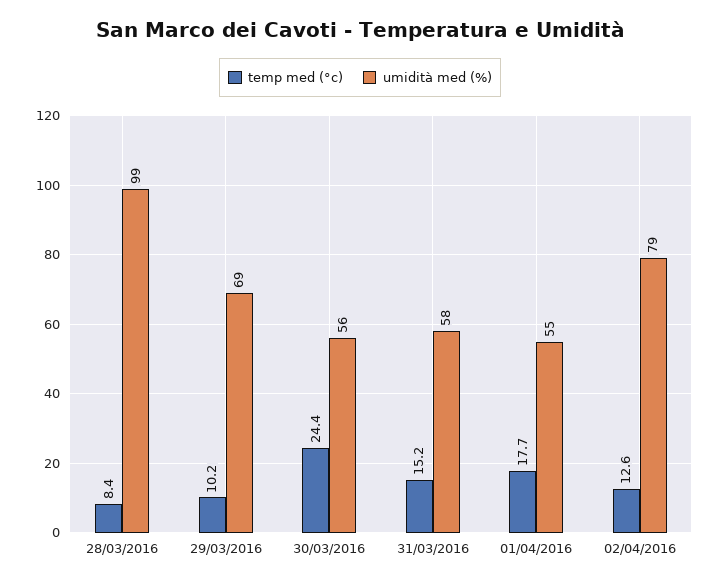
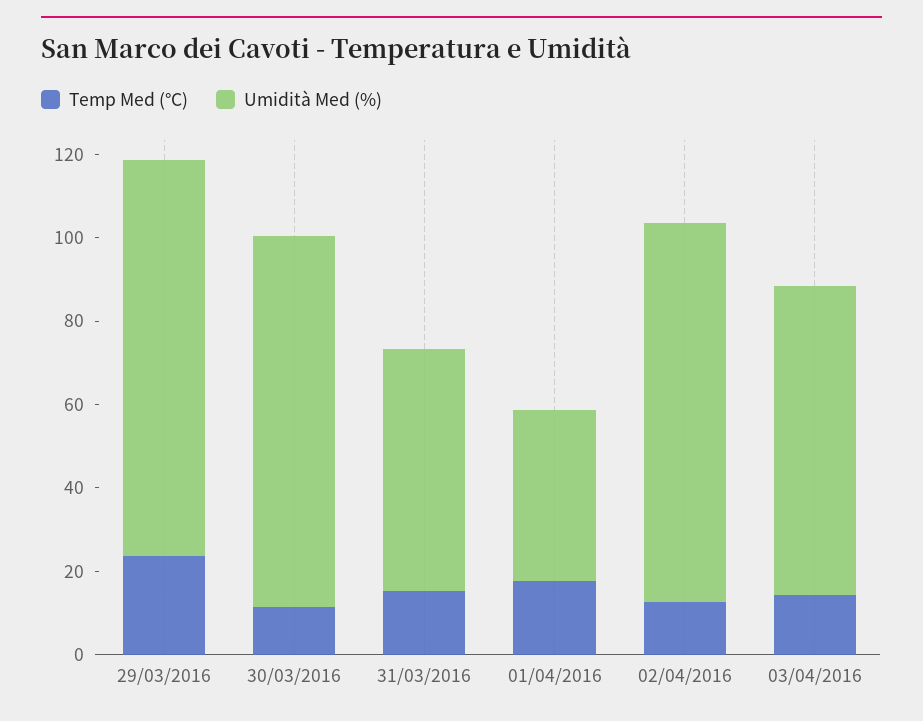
temp med (°c), 28/03/2016: 8.4 -> none
umidità med (%), 28/03/2016: 99 -> none
temp med (°c), 29/03/2016: 10.2 -> 25
umidità med (%), 29/03/2016: 69 -> 95
temp med (°c), 30/03/2016: 24.4 -> 10
umidità med (%), 30/03/2016: 56 -> 90
umidità med (%), 01/04/2016: 55 -> 40
umidità med (%), 02/04/2016: 79 -> 90
temp med (°c), 03/04/2016: none -> 15
umidità med (%), 03/04/2016: none -> 75

